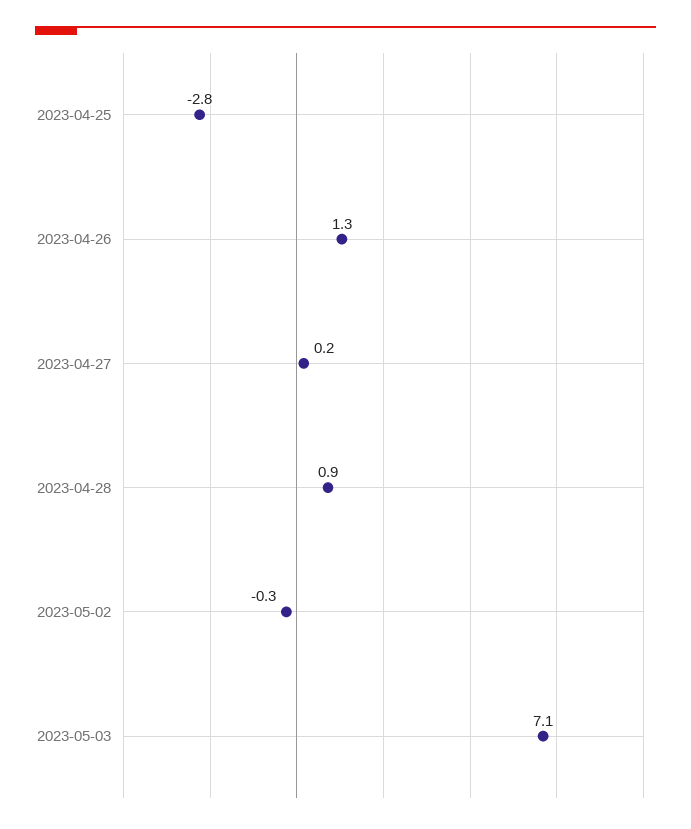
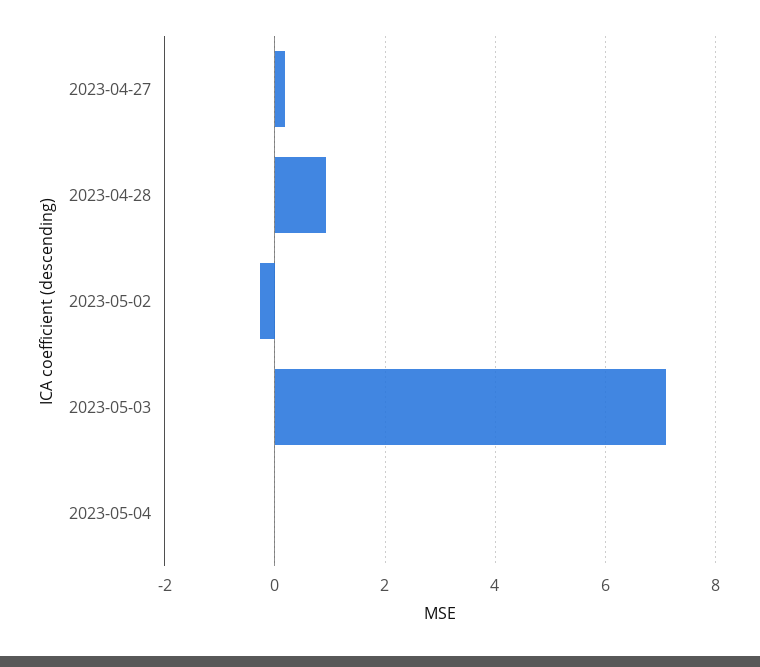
2023-04-25: -2.8 -> none
2023-04-26: 1.3 -> none
2023-05-04: none -> 0

